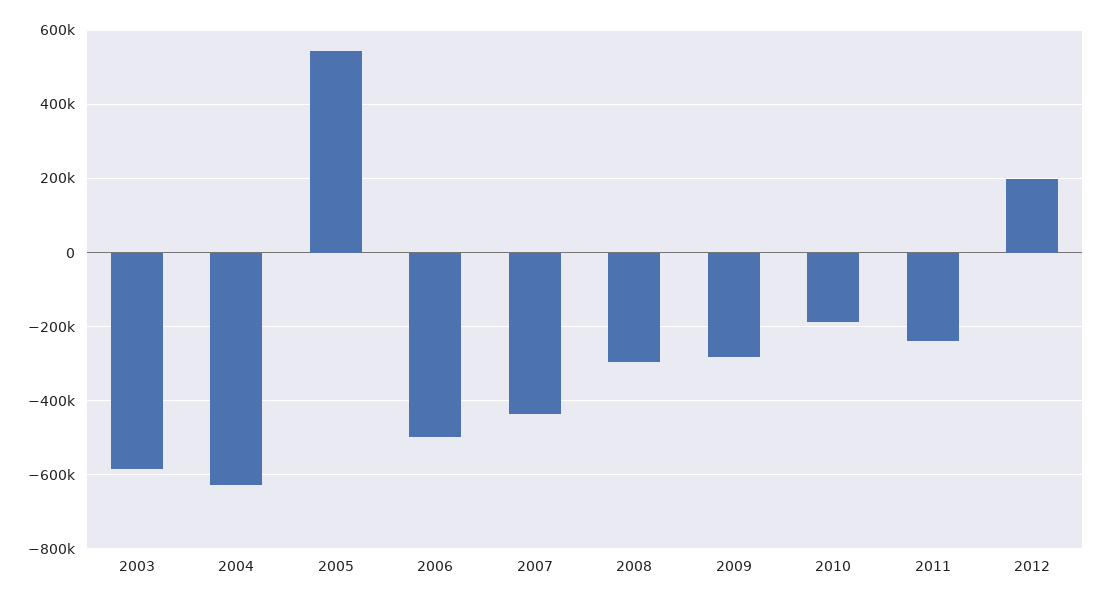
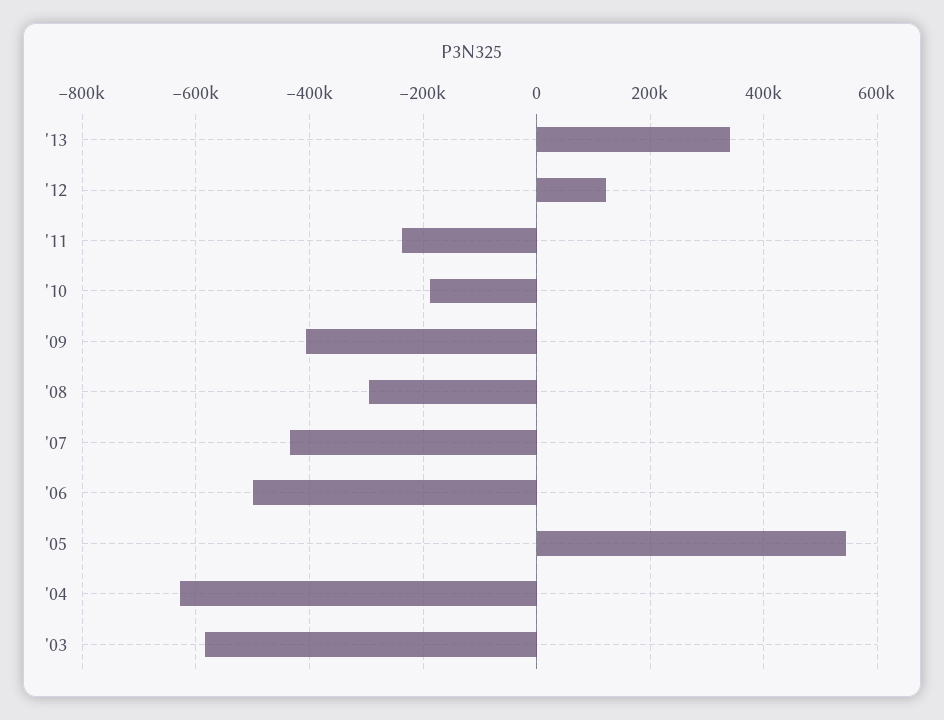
2009: -280000 -> -400000
2012: 200000 -> 120000
'13: none -> 340000

